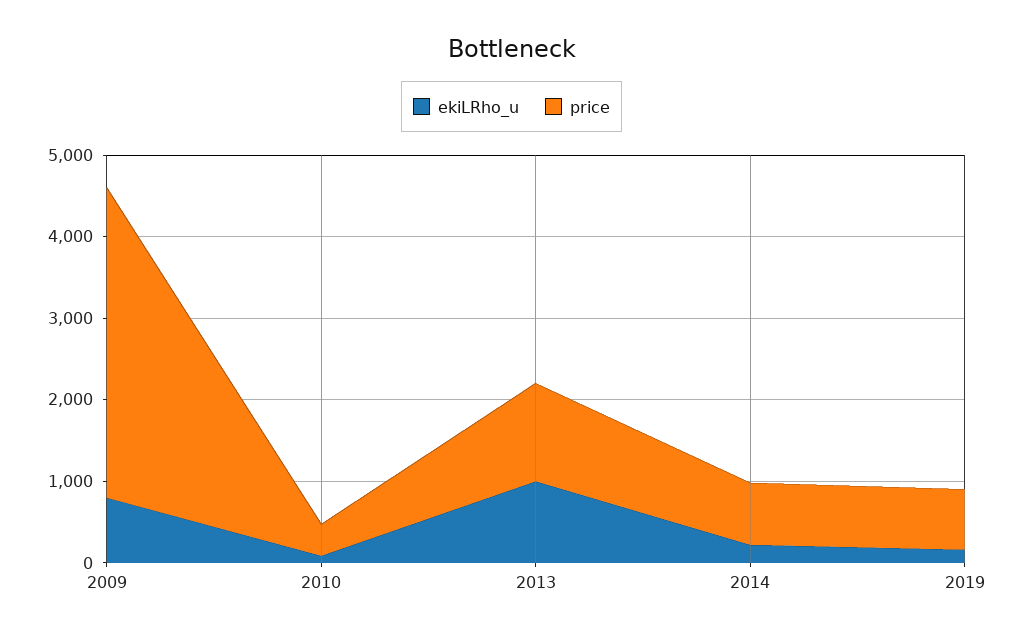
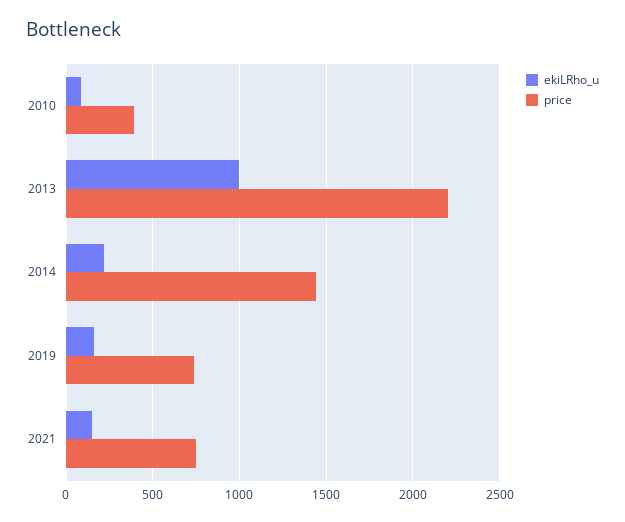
ekiLRho_u, 2009: 800 -> none
price, 2009: 3800 -> none
price, 2013: 1200 -> 2200
price, 2014: 800 -> 1450
ekiLRho_u, 2021: none -> 150
price, 2021: none -> 750

